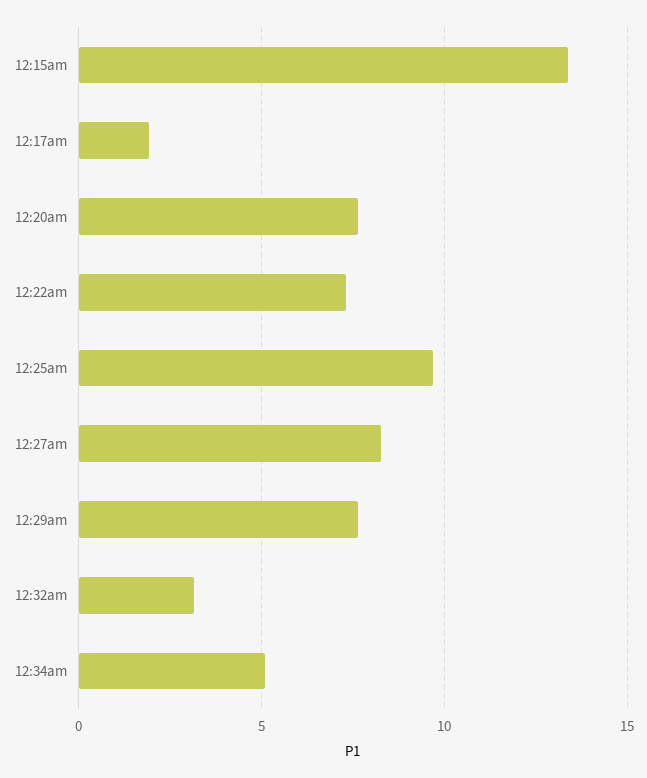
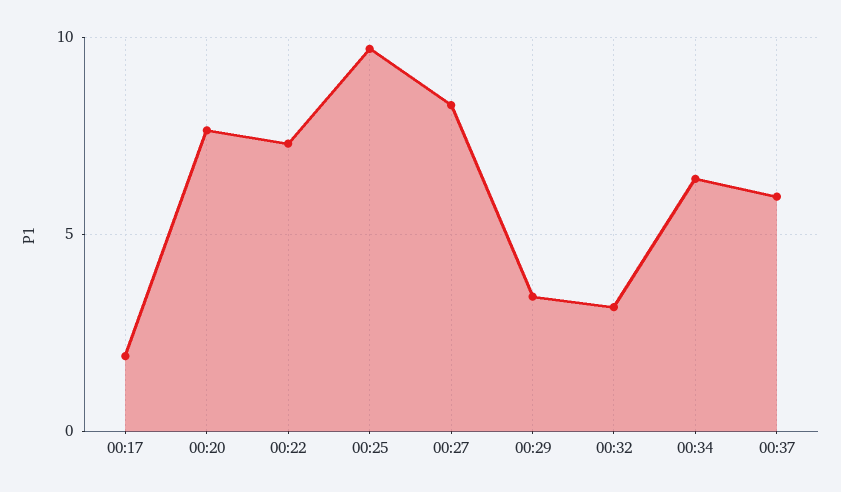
12:15am: 13.5 -> none
12:29am: 7.5 -> 3.5
12:34am: 5 -> 6.5
00:37: none -> 6

